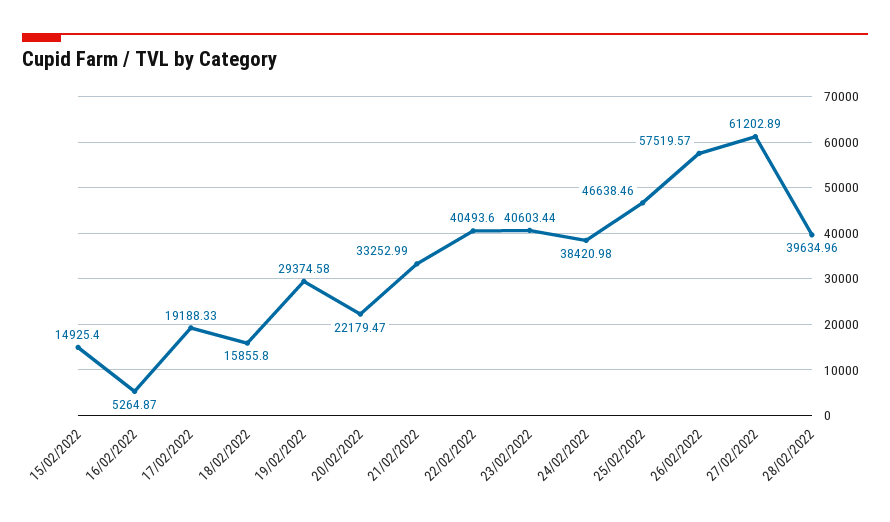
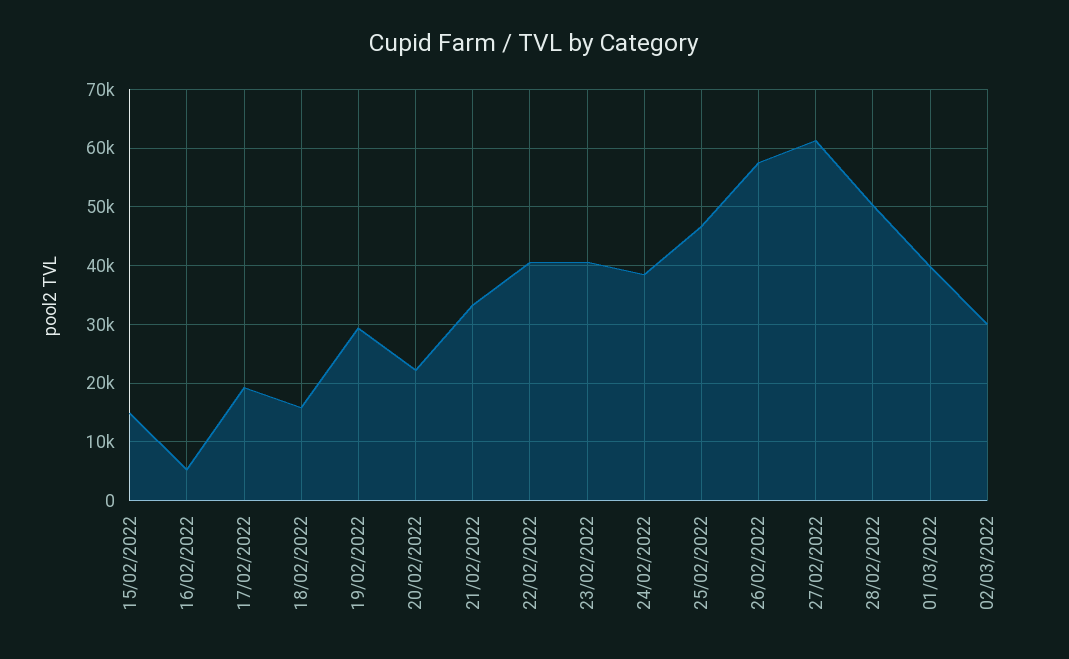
28/02/2022: 39634.96 -> 50000
01/03/2022: none -> 40000
02/03/2022: none -> 30000

